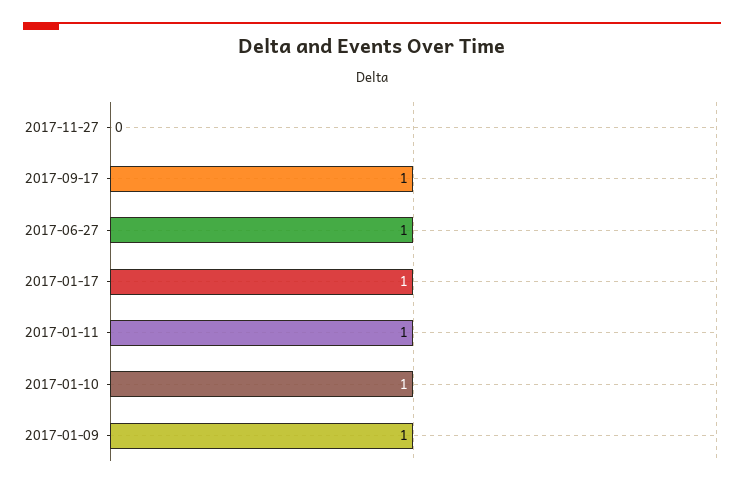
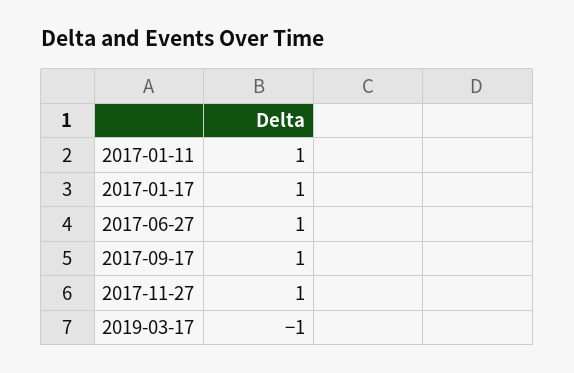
2017-11-27: 0 -> 1
2017-01-10: 1 -> none
2017-01-09: 1 -> none
2019-03-17: none -> -1

